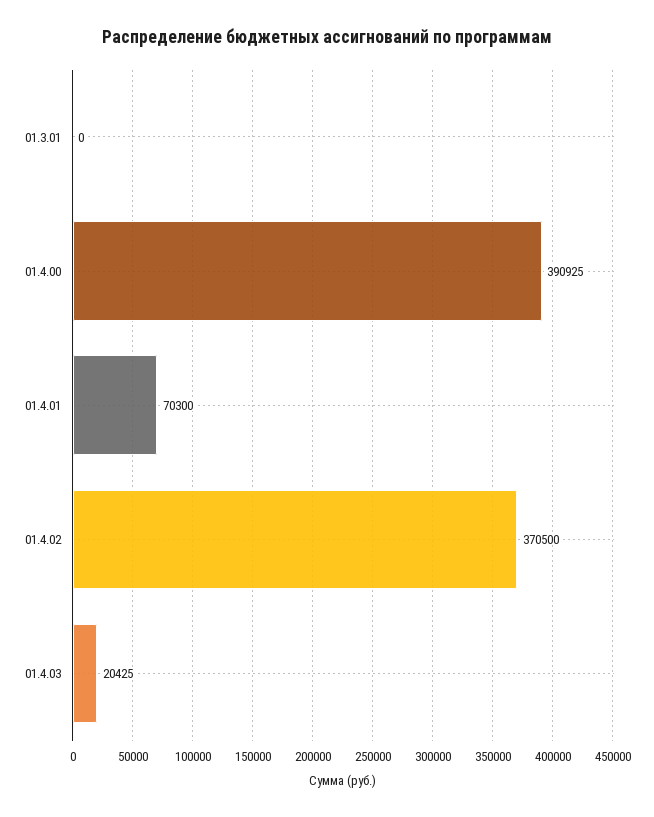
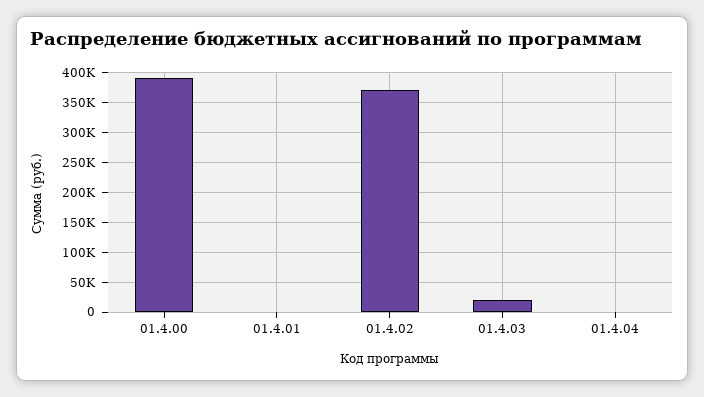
01.3.01: 0 -> none
01.4.01: 70300 -> 0
01.4.04: none -> 0

